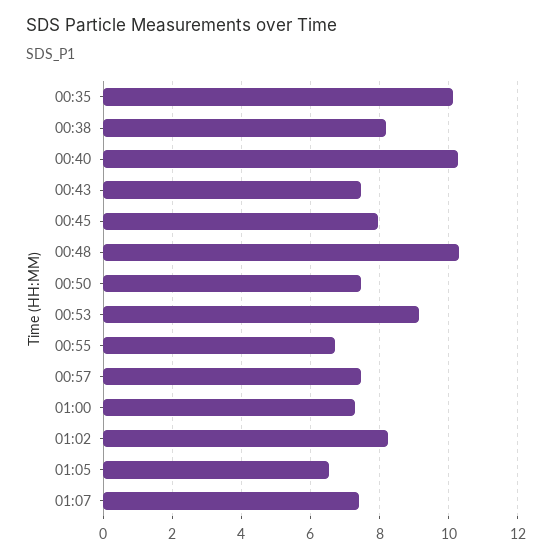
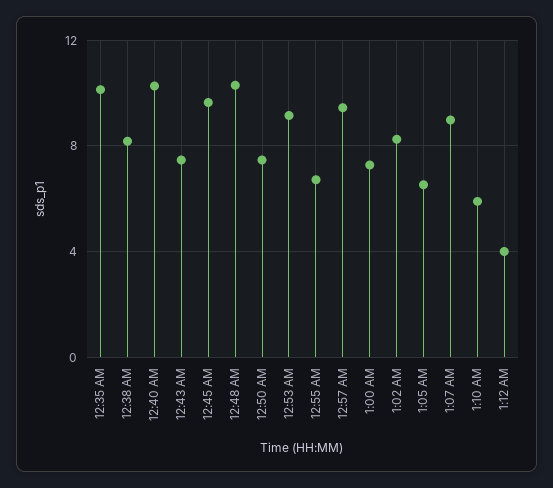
00:45: 8 -> 9.5
00:57: 7.4 -> 9.5
01:07: 7.4 -> 9
1:10 AM: none -> 6
1:12 AM: none -> 4

